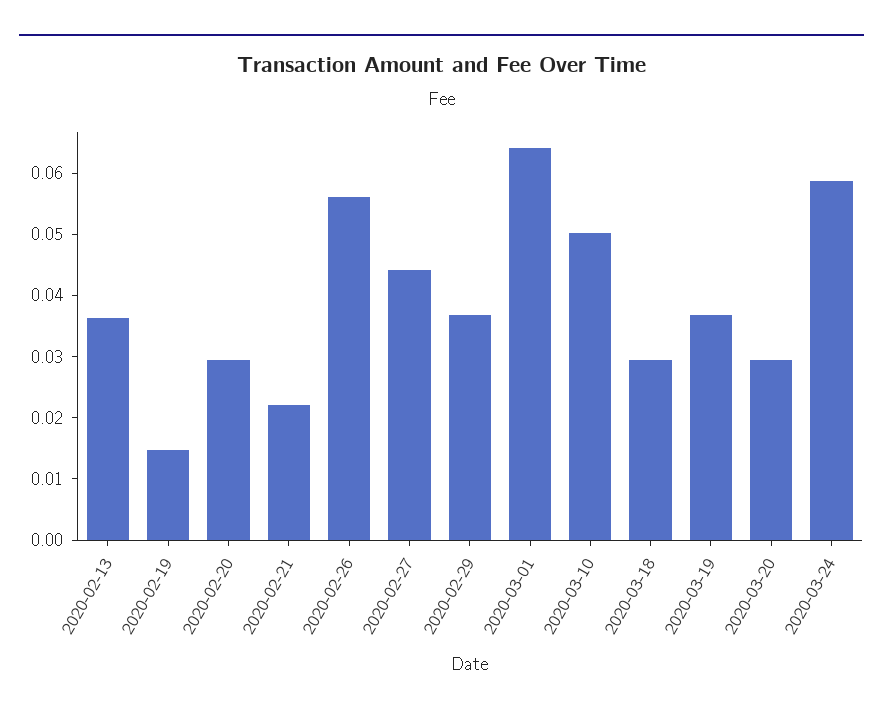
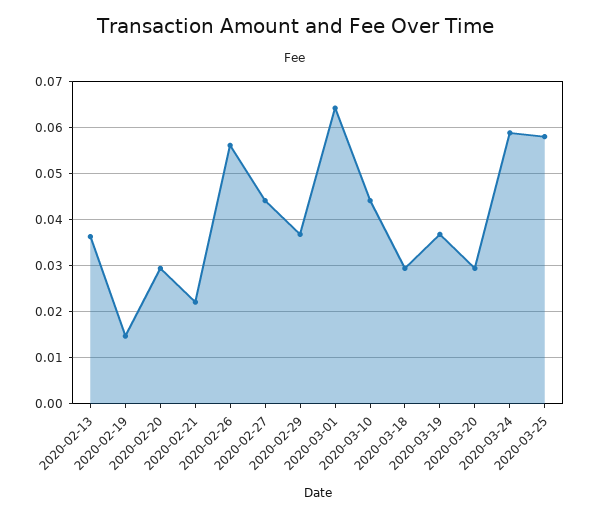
2020-03-10: 0.05 -> 0.044
2020-03-25: none -> 0.058

